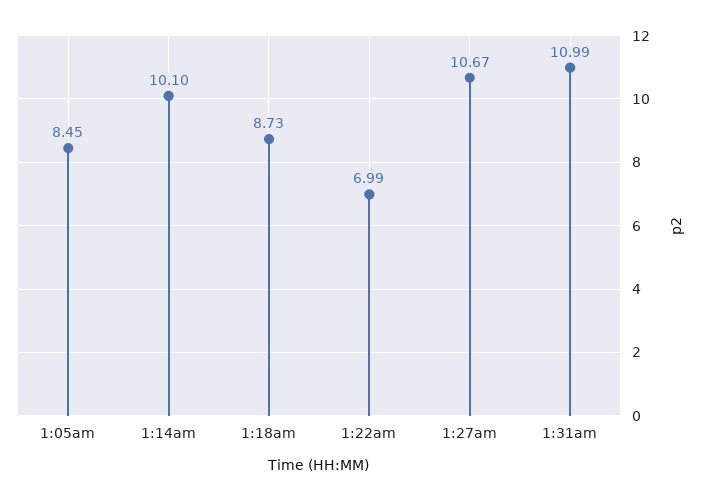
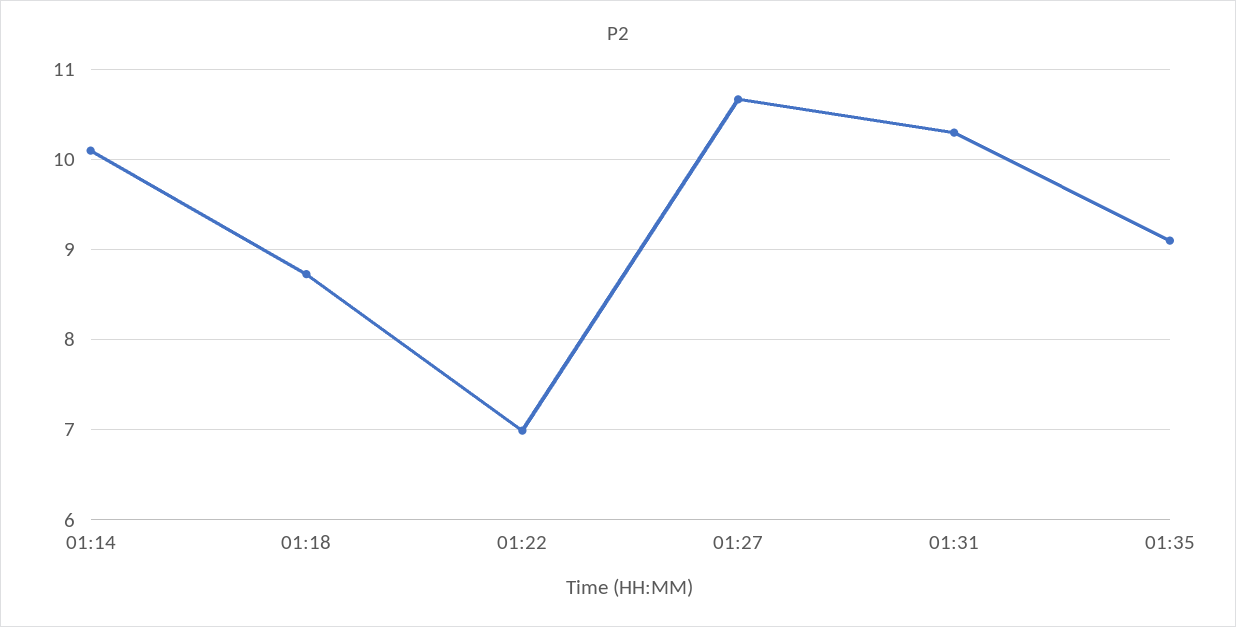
1:05am: 8.45 -> none
1:31am: 10.99 -> 10.3
01:35: none -> 9.1

